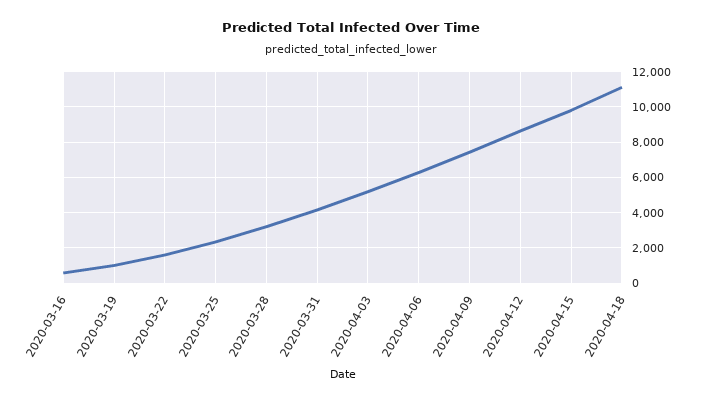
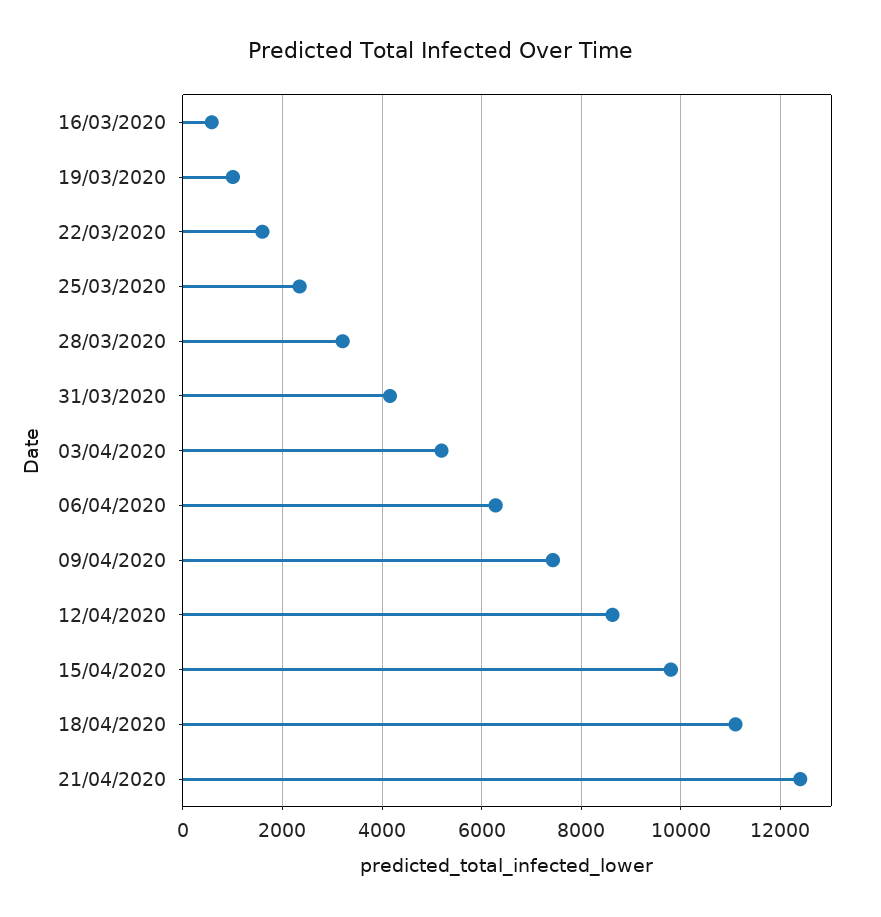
21/04/2020: none -> 12400

